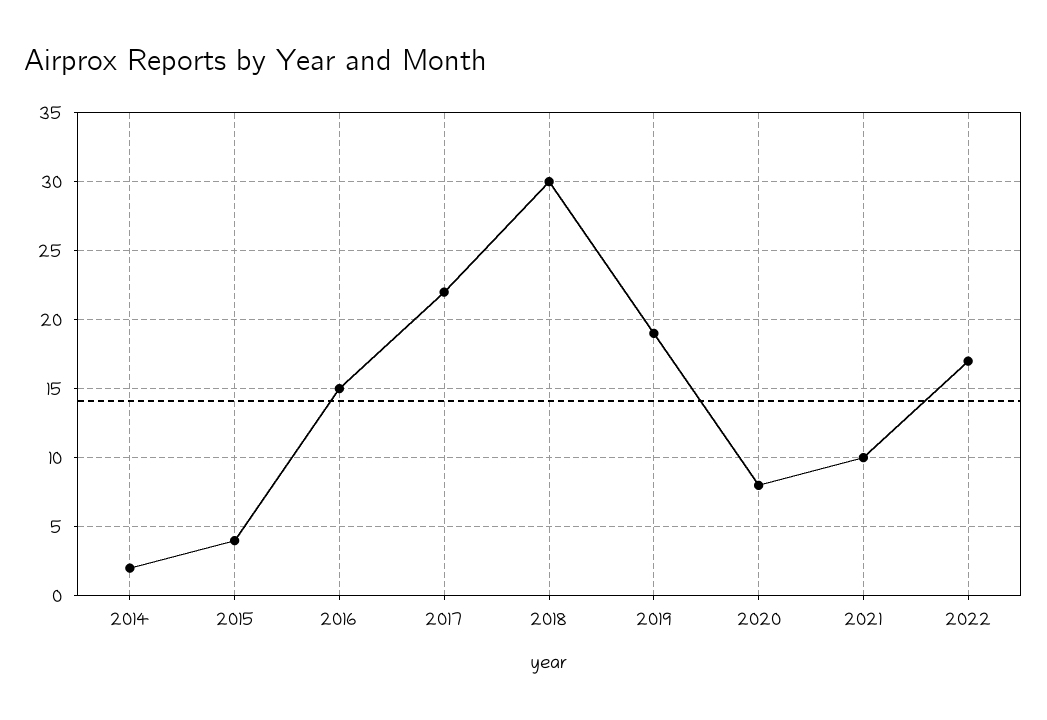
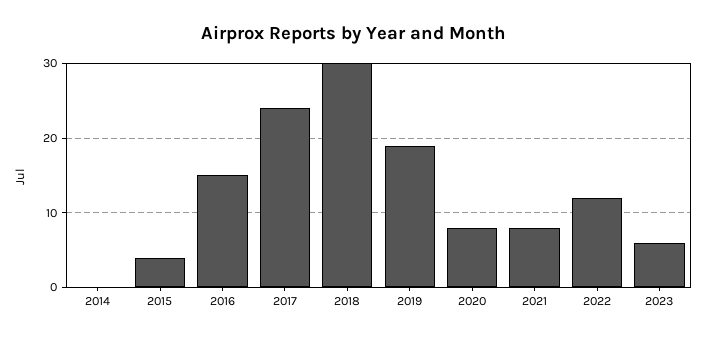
2014: 2 -> 0
2017: 22 -> 24
2021: 10 -> 8
2022: 17 -> 12
2023: none -> 6

